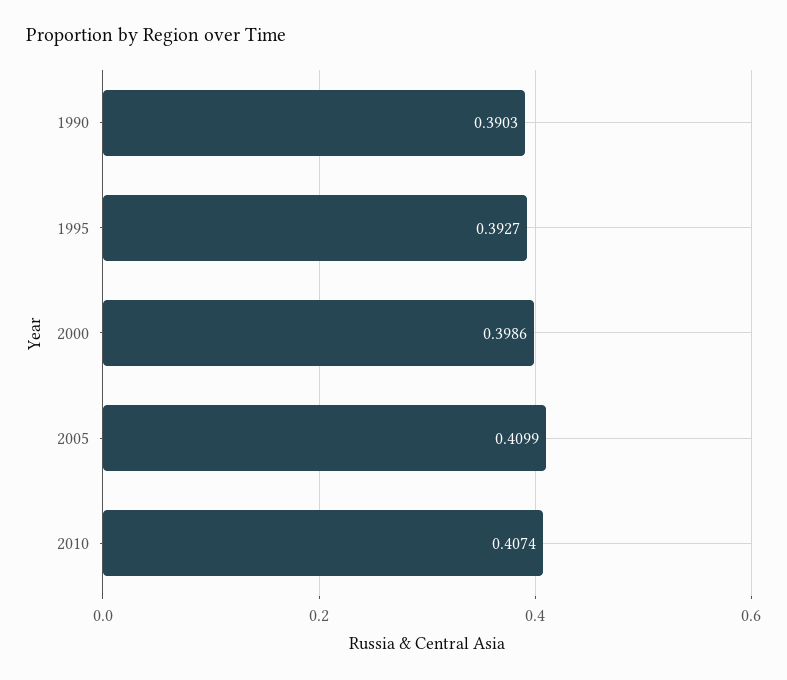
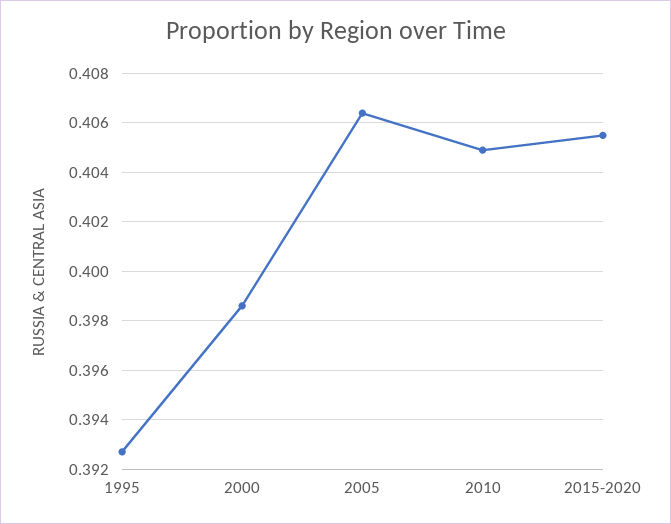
1990: 0.3903 -> none
2005: 0.4099 -> 0.4065
2010: 0.4074 -> 0.405
2015-2020: none -> 0.4055

